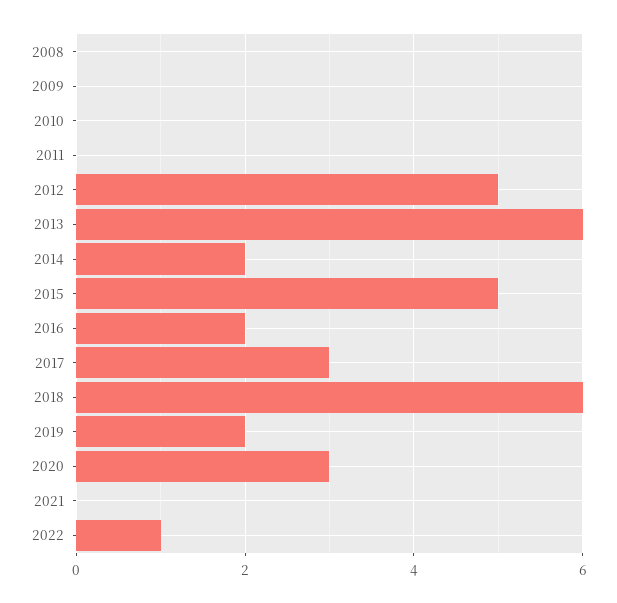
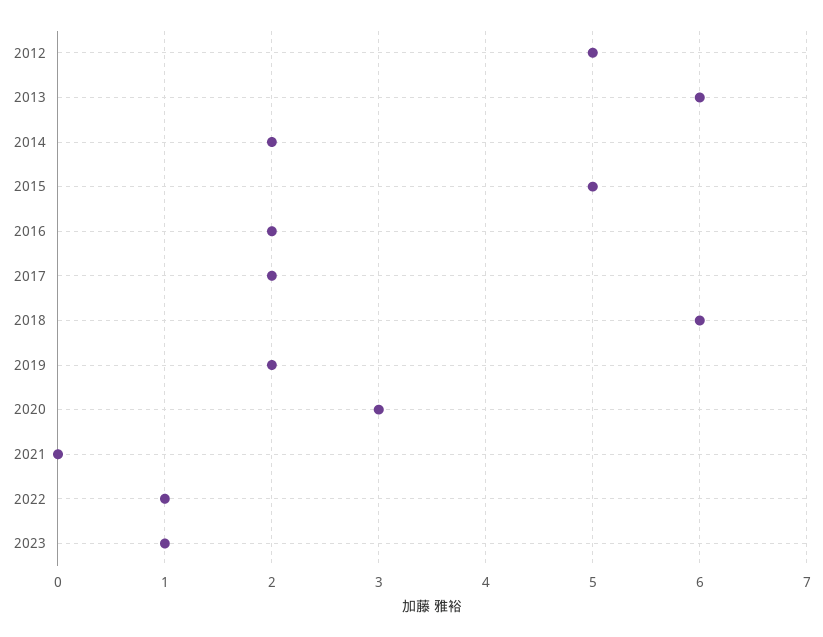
2008: 0 -> none
2009: 0 -> none
2010: 0 -> none
2011: 0 -> none
2017: 3 -> 2
2023: none -> 1

